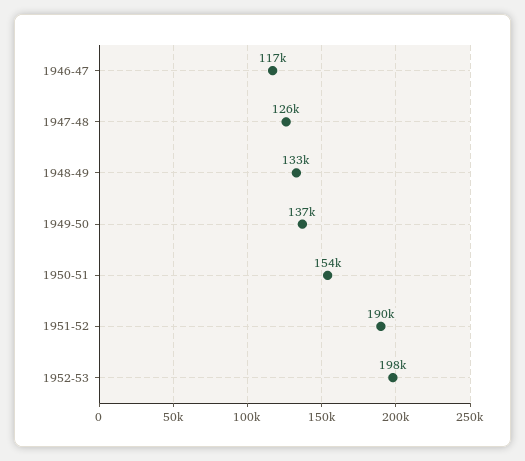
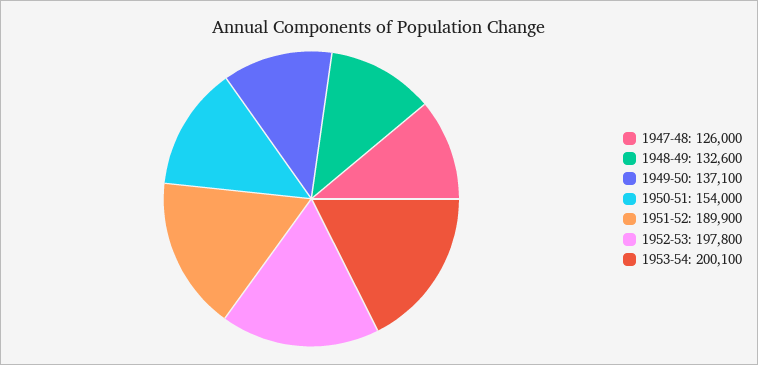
1946-47: 117000 -> none
1953-54: none -> 200100

